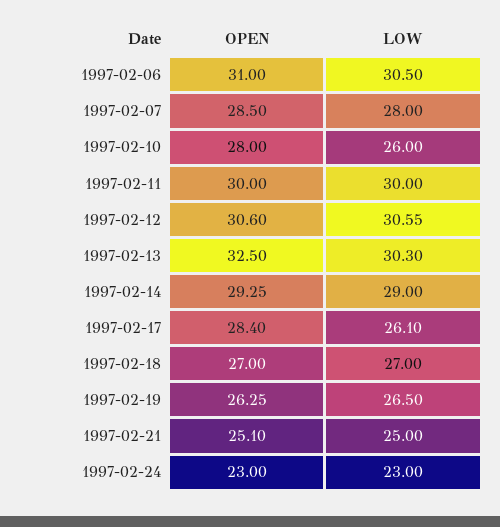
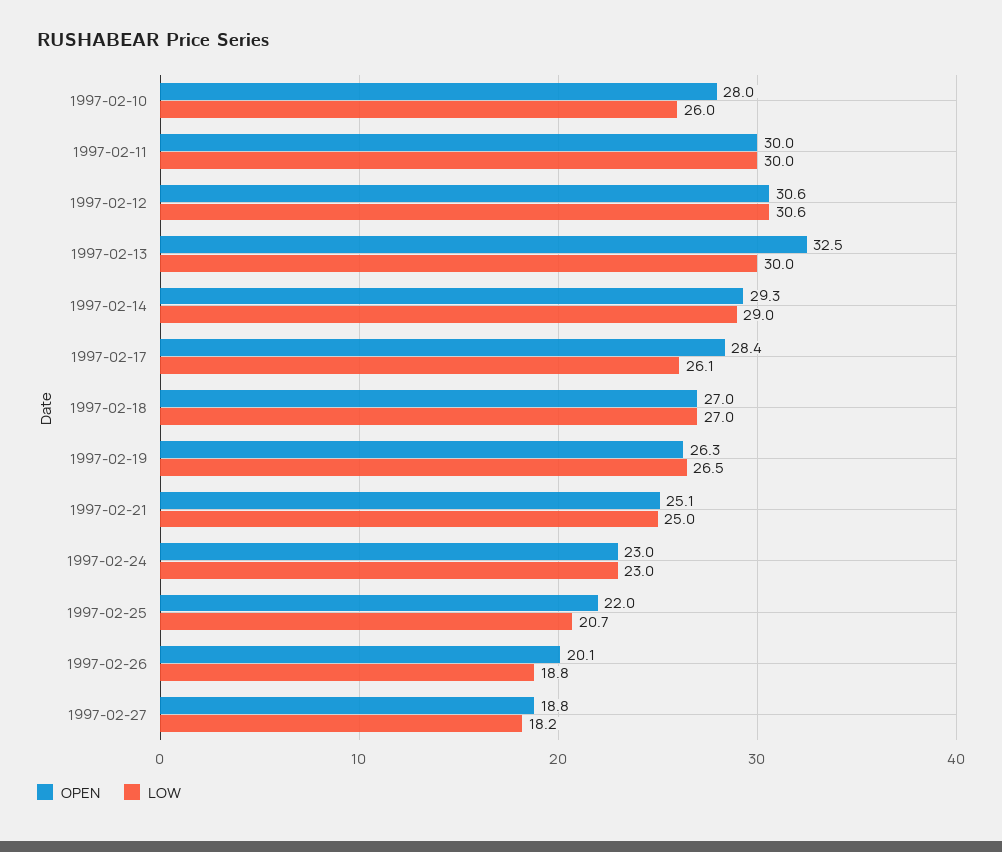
OPEN, 1997-02-06: 31 -> none
LOW, 1997-02-06: 30.5 -> none
OPEN, 1997-02-07: 28.5 -> none
LOW, 1997-02-07: 28 -> none
LOW, 1997-02-13: 30.3 -> 30
OPEN, 1997-02-25: none -> 22
LOW, 1997-02-25: none -> 20.7
OPEN, 1997-02-26: none -> 20.1
LOW, 1997-02-26: none -> 18.8
OPEN, 1997-02-27: none -> 18.8
LOW, 1997-02-27: none -> 18.2

